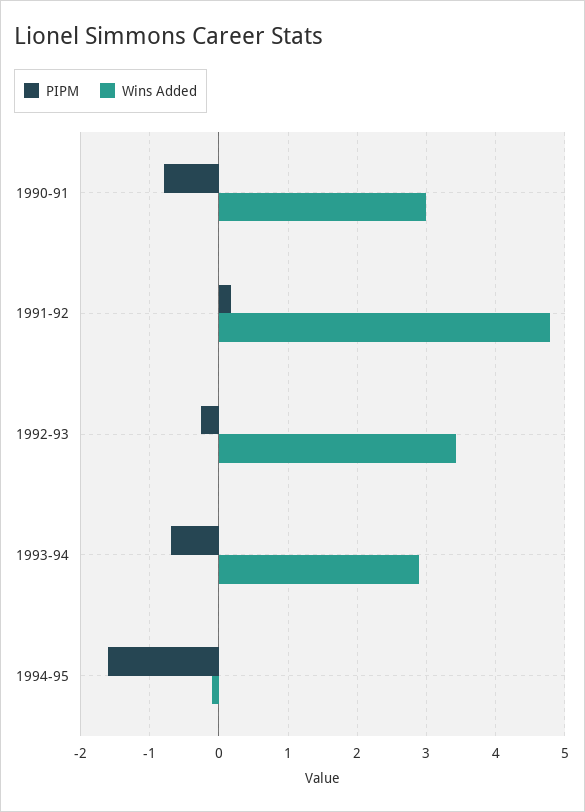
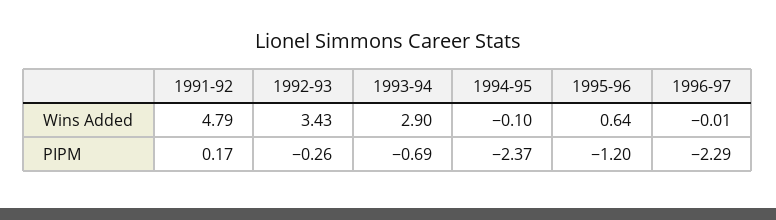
PIPM, 1990-91: -0.8 -> none
Wins Added, 1990-91: 3 -> none
PIPM, 1994-95: -1.6 -> -2.37
Wins Added, 1995-96: none -> 0.64
Wins Added, 1996-97: none -> -0.01
PIPM, 1995-96: none -> -1.2
PIPM, 1996-97: none -> -2.29

